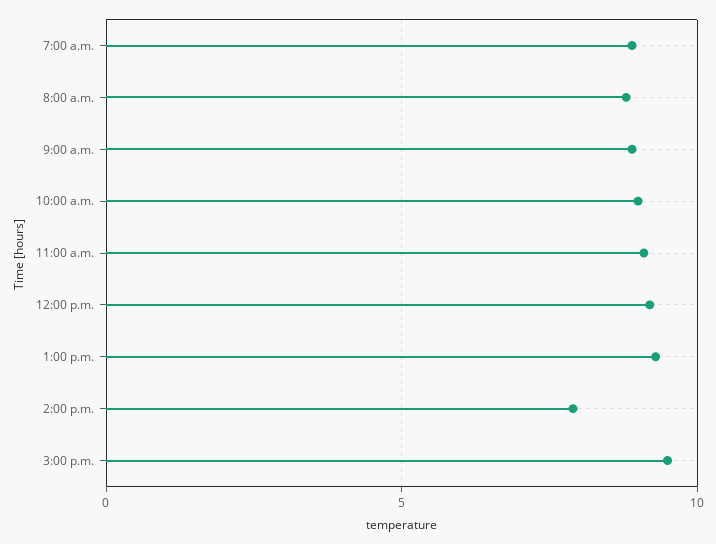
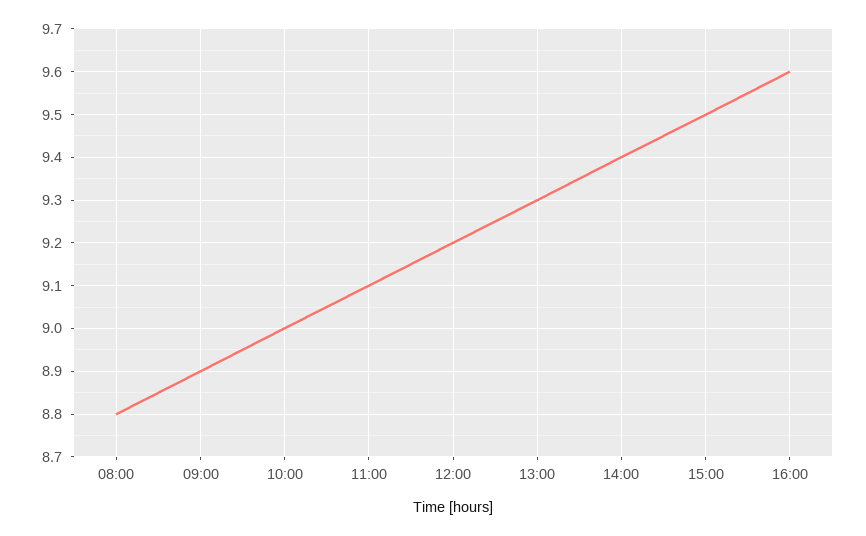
7:00 a.m.: 9 -> none
2:00 p.m.: 8 -> 9.4
16:00: none -> 9.6

